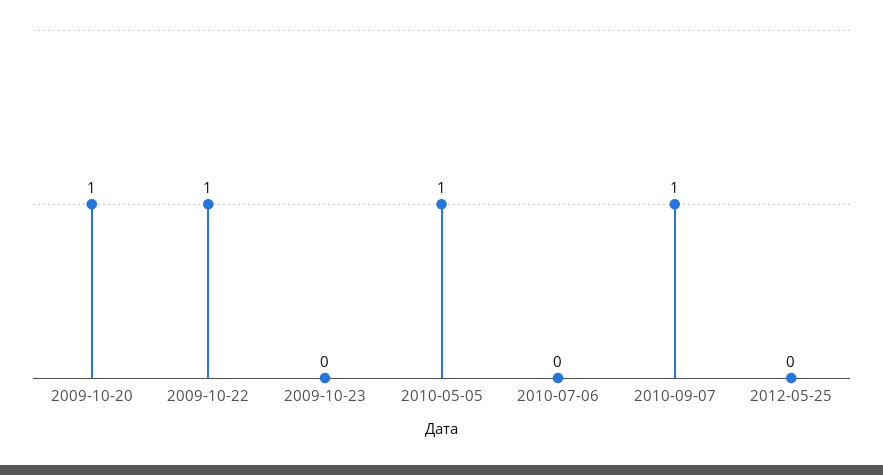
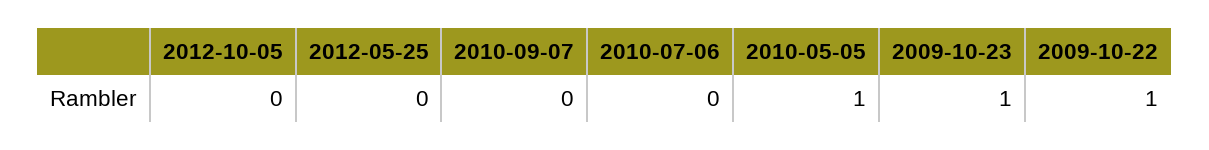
2009-10-20: 1 -> none
2009-10-23: 0 -> 1
2010-09-07: 1 -> 0
2012-10-05: none -> 0

